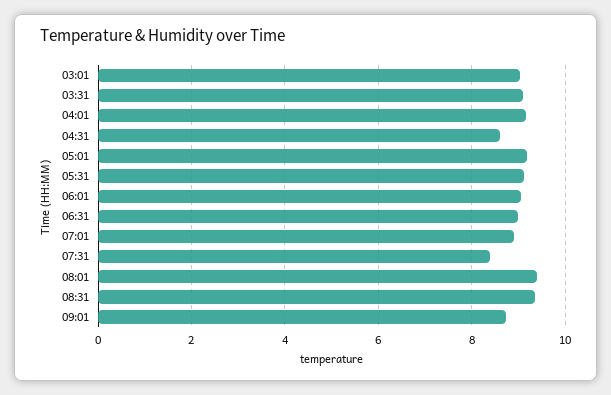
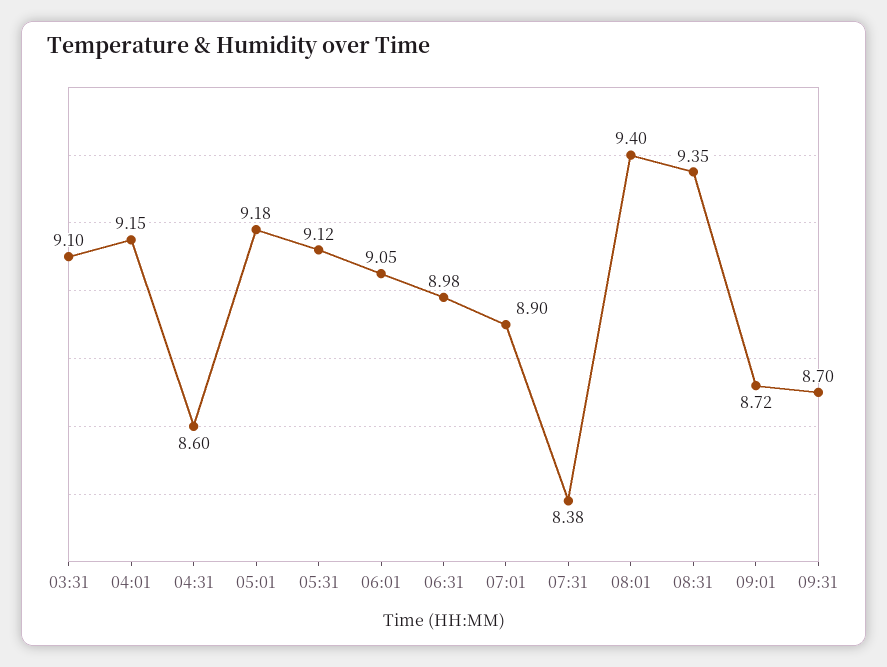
03:01: 9 -> none
09:31: none -> 8.7

